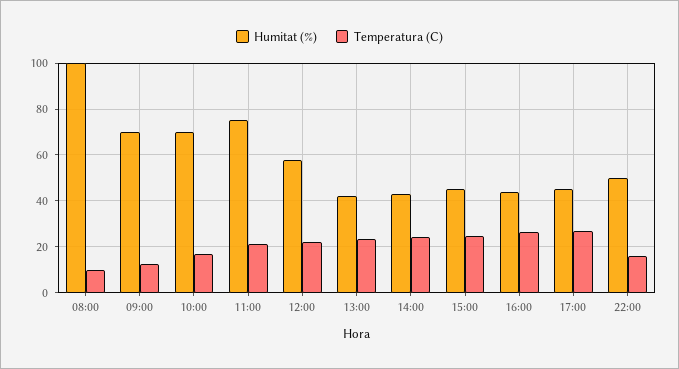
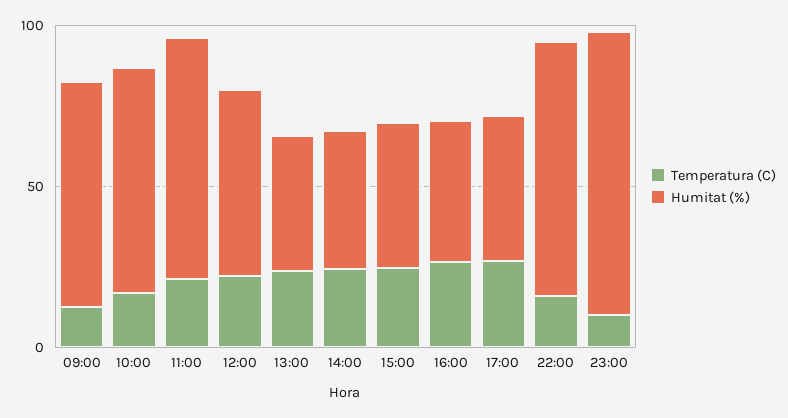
Humitat (%), 08:00: 100 -> none
Temperatura (C), 08:00: 10 -> none
Humitat (%), 22:00: 50 -> 80
Temperatura (C), 23:00: none -> 10
Humitat (%), 23:00: none -> 90

